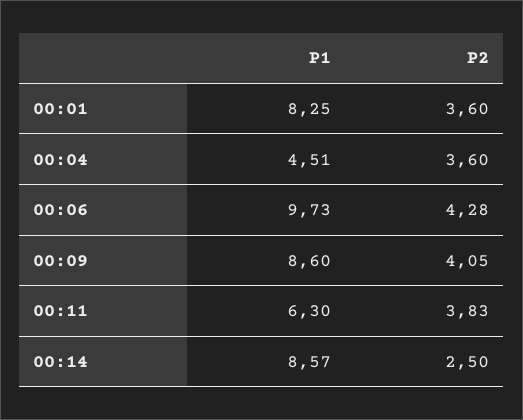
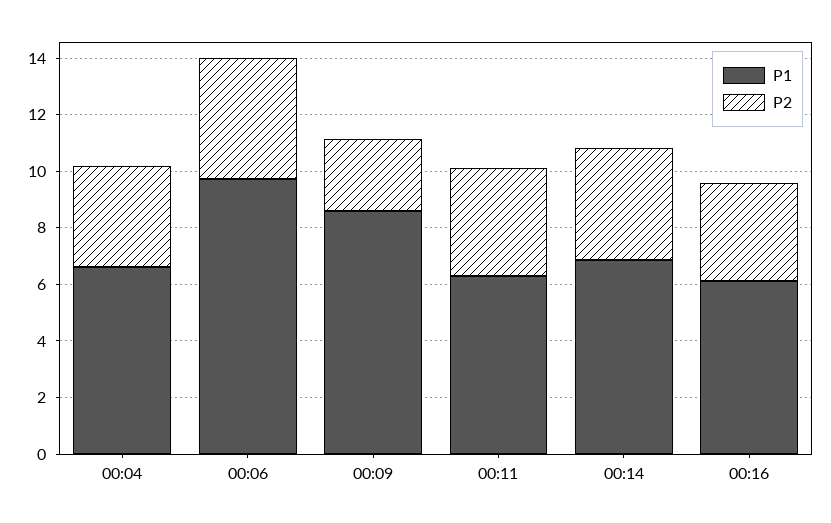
P1, 00:01: 8.25 -> none
P2, 00:01: 3.6 -> none
P1, 00:04: 4.51 -> 6.5
P2, 00:09: 4.05 -> 2.5
P1, 00:14: 8.57 -> 7
P2, 00:14: 2.5 -> 4
P1, 00:16: none -> 6
P2, 00:16: none -> 3.5

